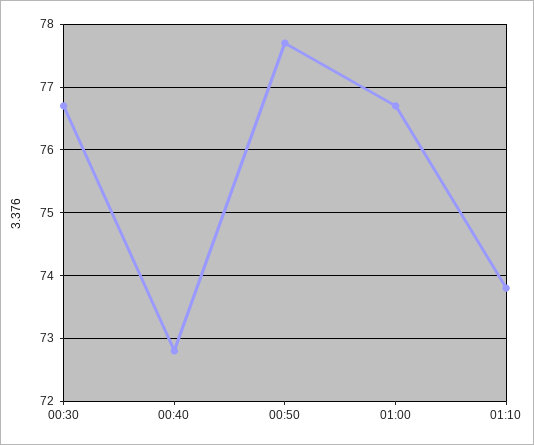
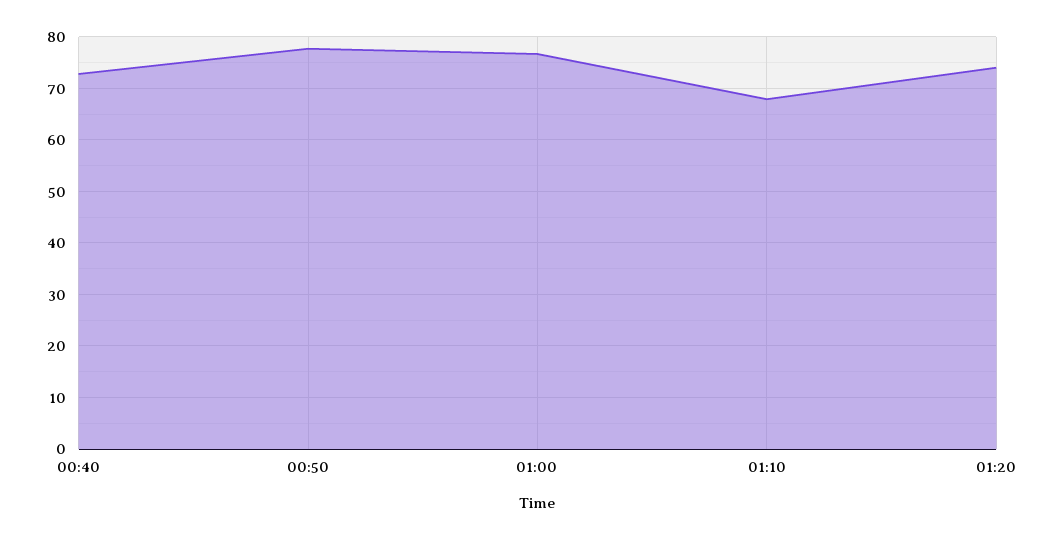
00:30: 76.7 -> none
01:10: 73.8 -> 68
01:20: none -> 74

